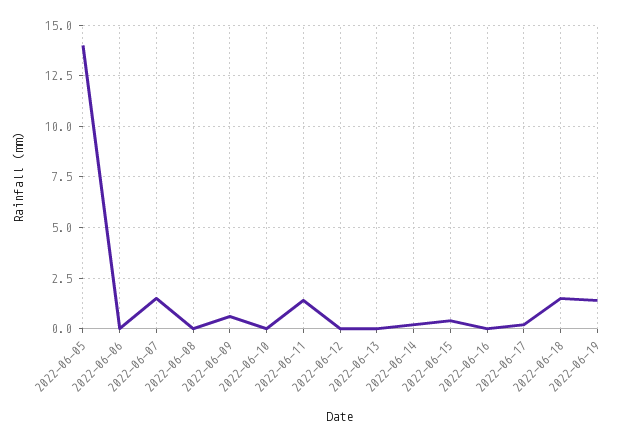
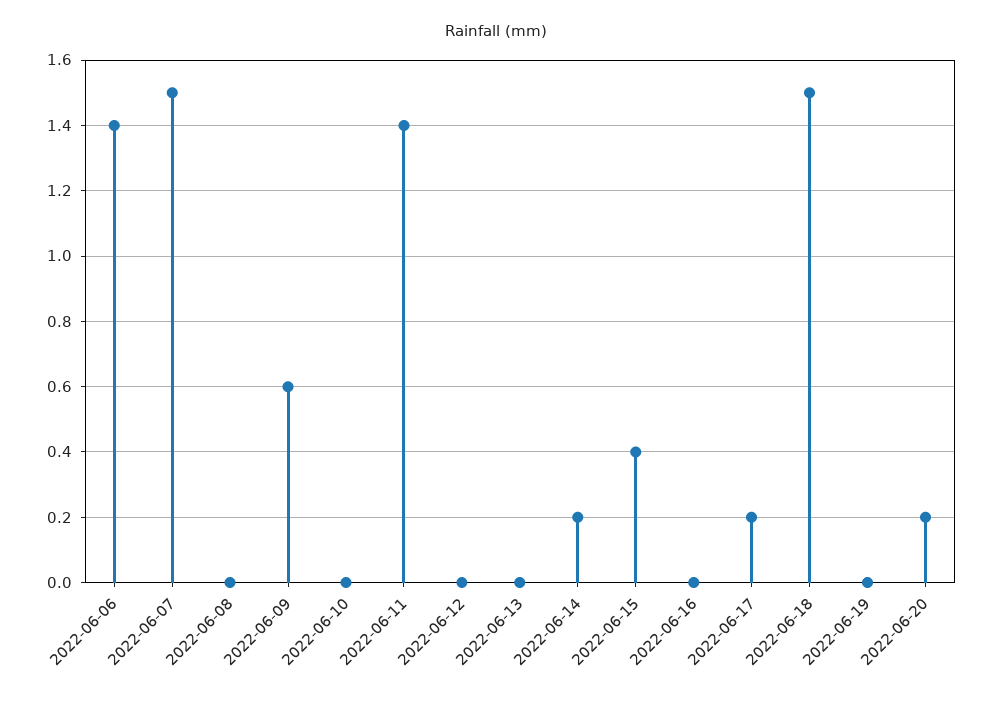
2022-06-05: 14 -> none
2022-06-06: 0 -> 1.4
2022-06-19: 1.5 -> 0
2022-06-20: none -> 0.2

